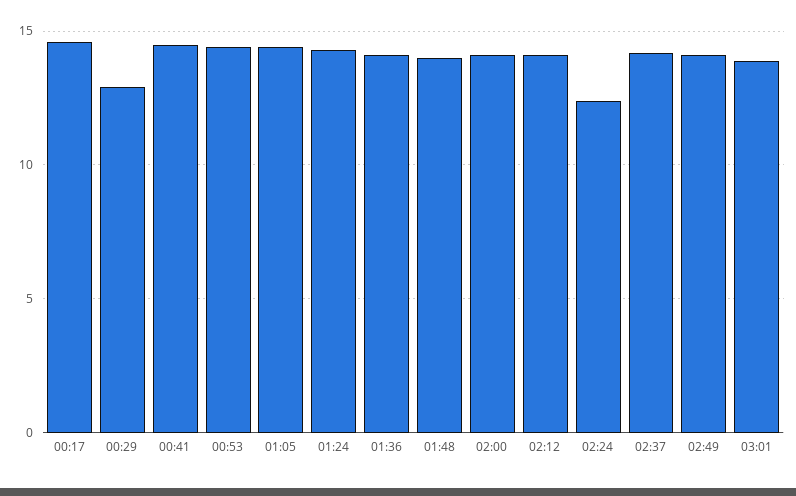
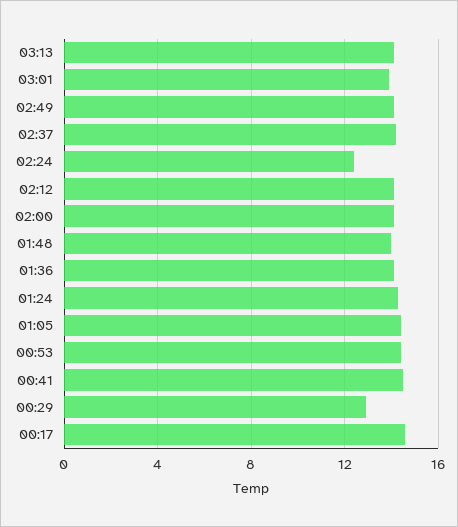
03:13: none -> 14

